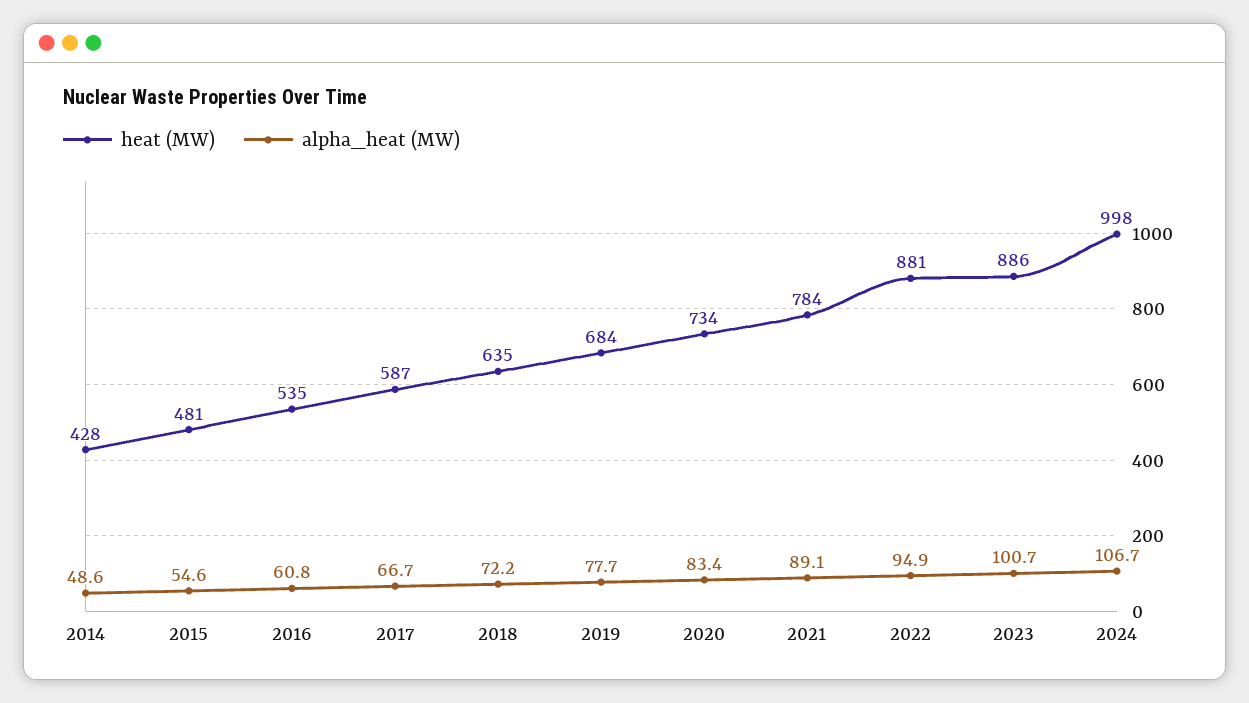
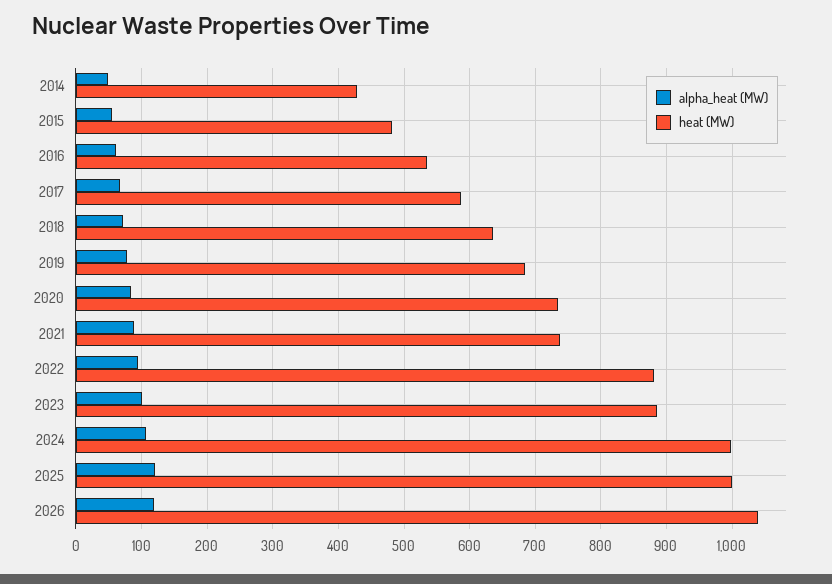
heat (MW), 2021: 784 -> 740
alpha_heat (MW), 2025: none -> 120
heat (MW), 2025: none -> 1000
alpha_heat (MW), 2026: none -> 120
heat (MW), 2026: none -> 1040

